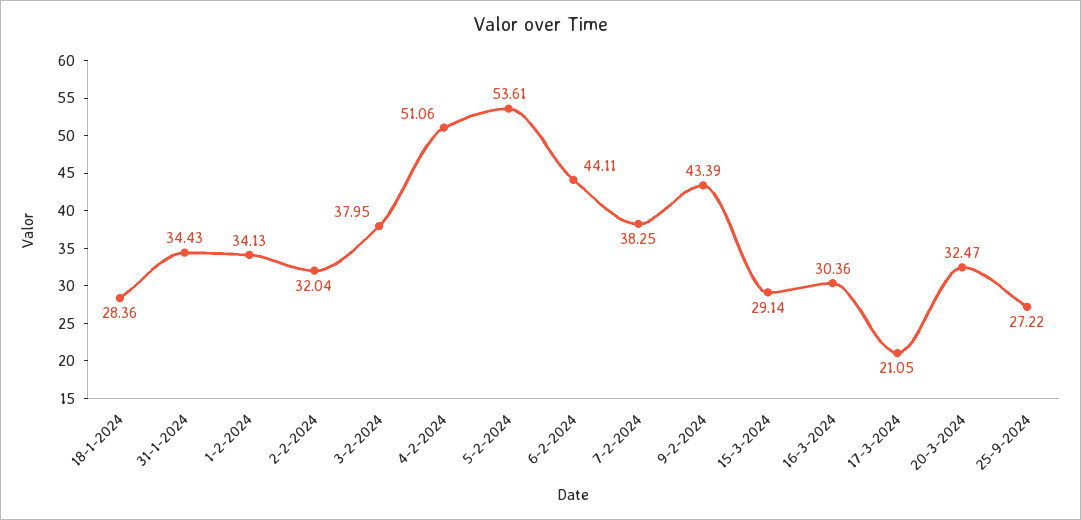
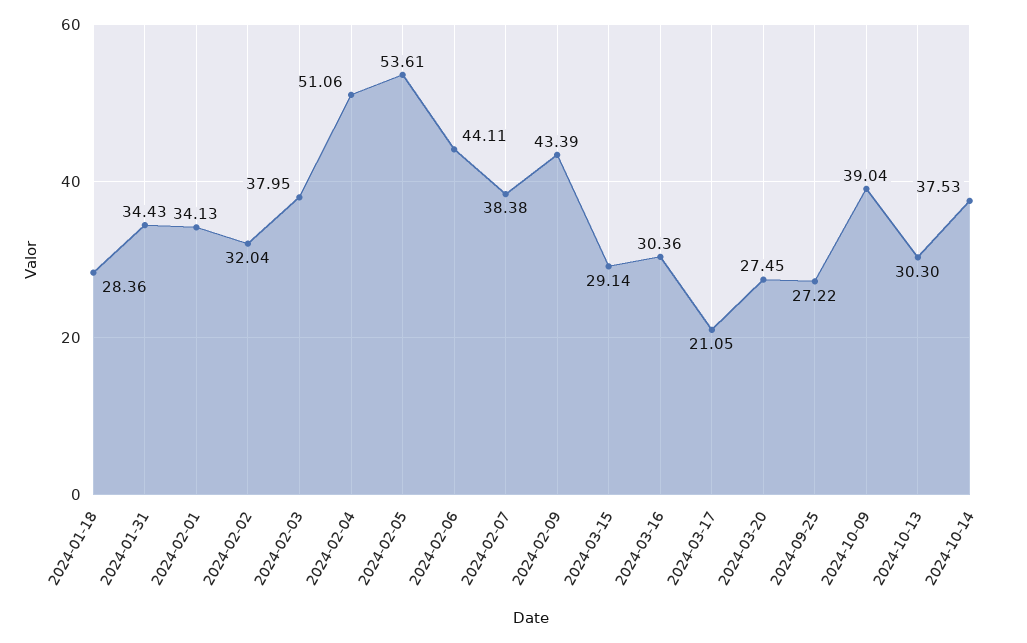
7-2-2024: 38.25 -> 38.38
20-3-2024: 32.47 -> 27.45
2024-10-09: none -> 39.04
2024-10-13: none -> 30.3
2024-10-14: none -> 37.53

